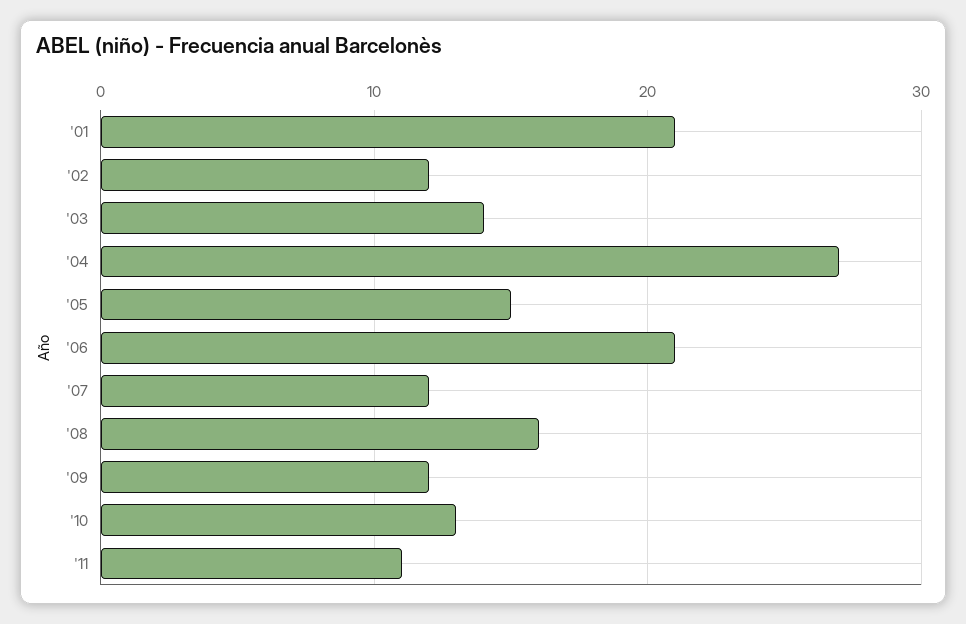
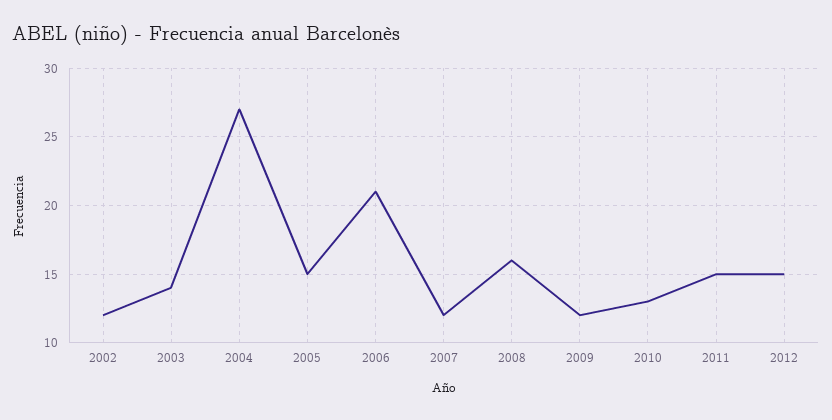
'01: 21 -> none
'11: 11 -> 15
2012: none -> 15

